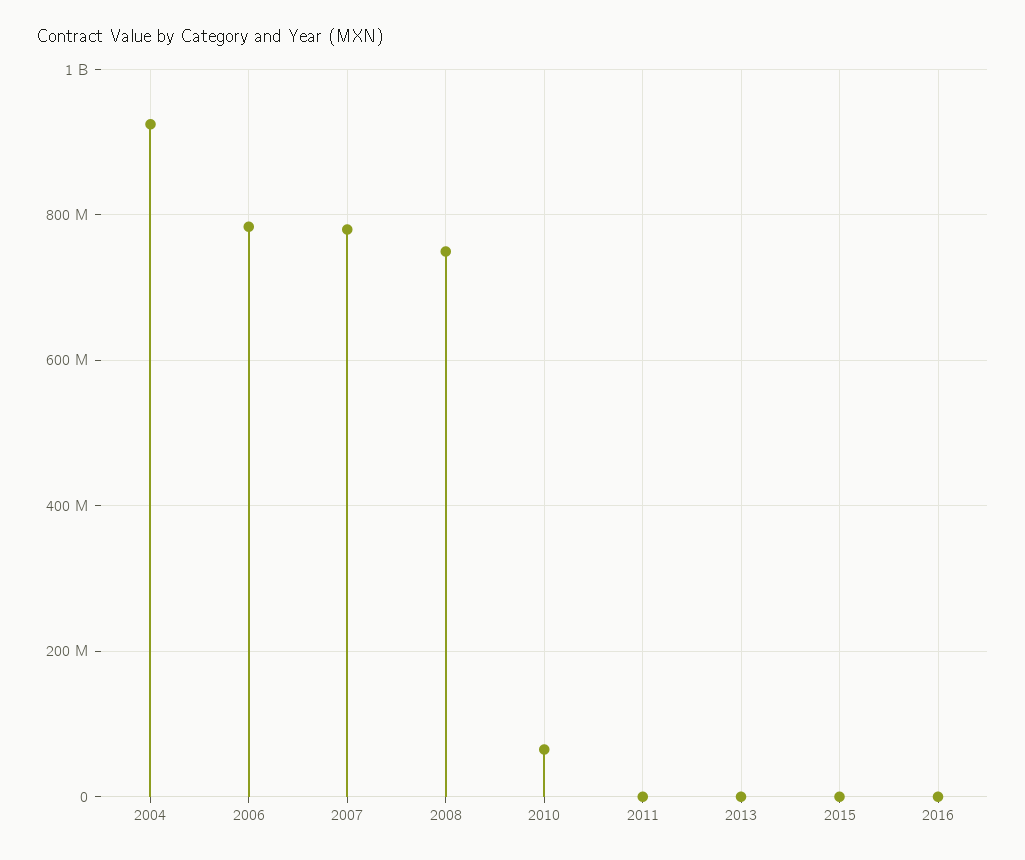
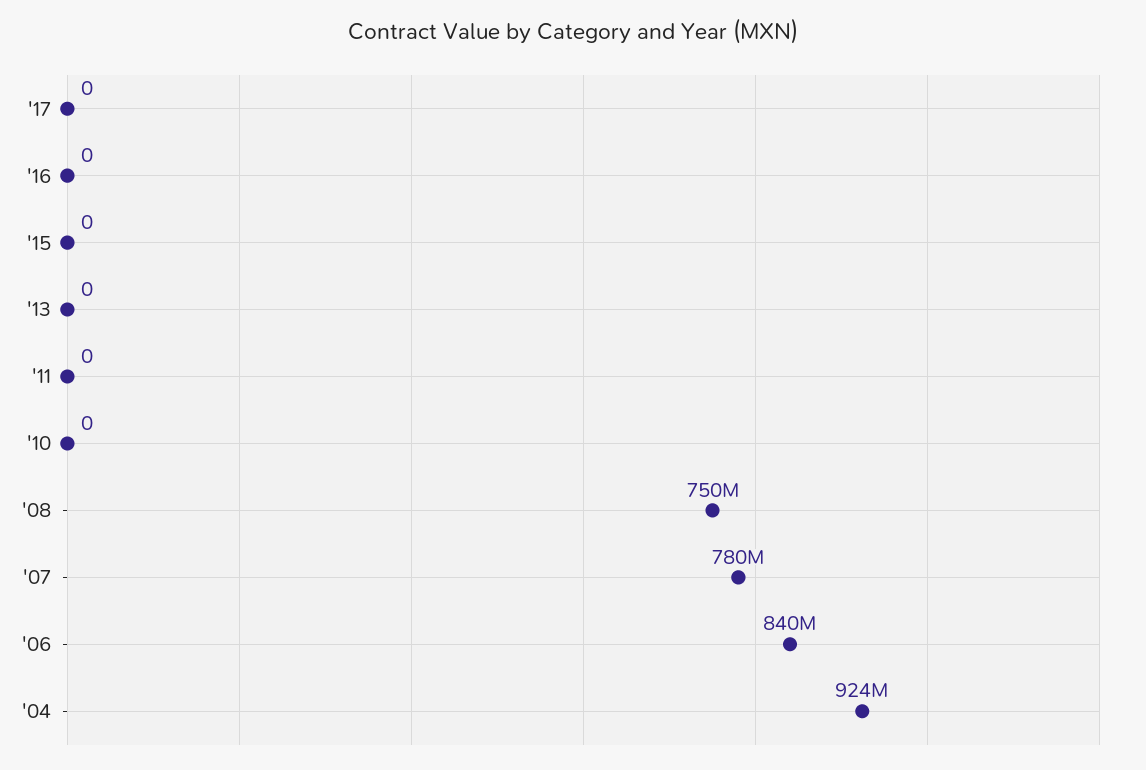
2006: 780000000 -> 840000000
2010: 60000000 -> 0
'17: none -> 0

